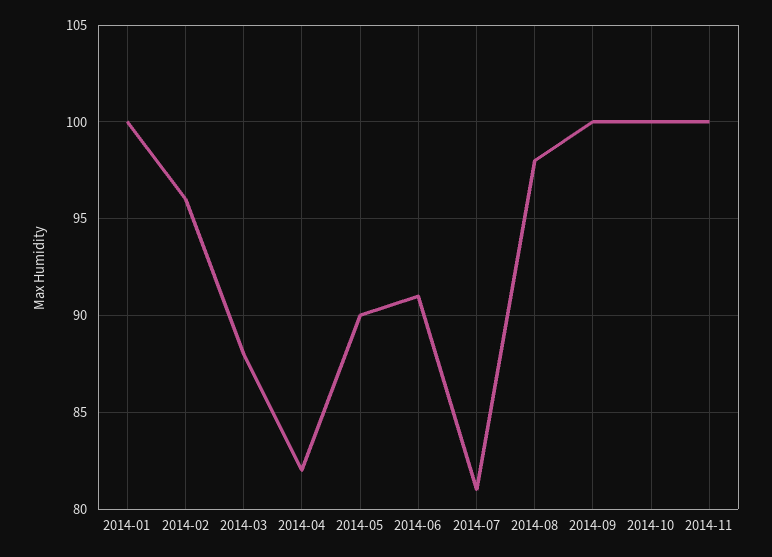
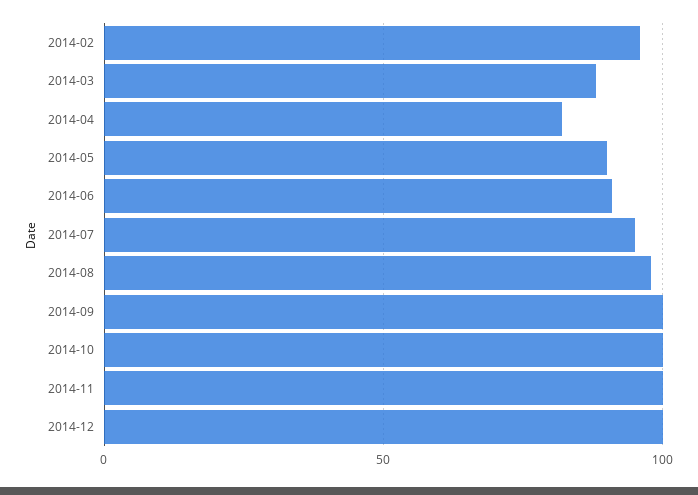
2014-01: 100 -> none
2014-07: 81 -> 95
2014-12: none -> 100

